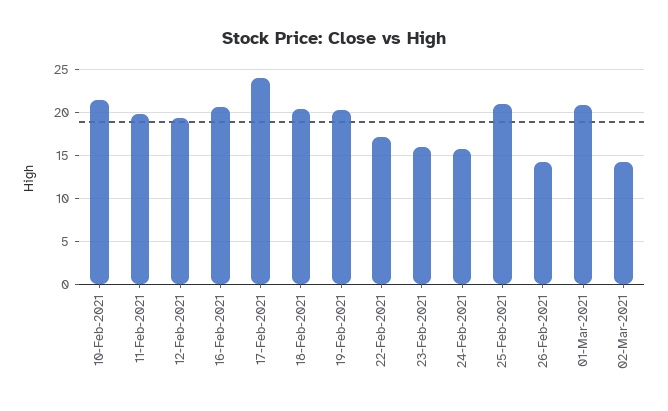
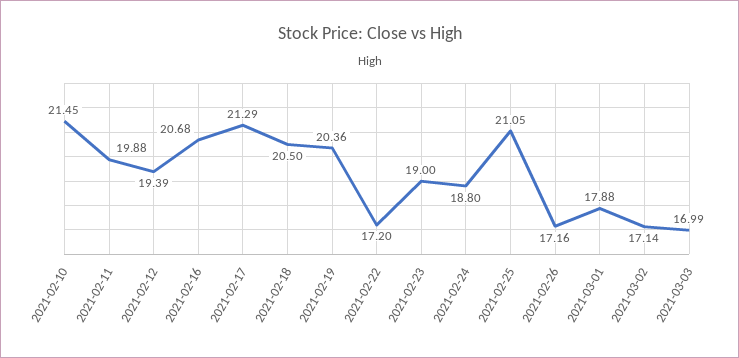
17-Feb-2021: 24 -> 21.29
23-Feb-2021: 16 -> 19
24-Feb-2021: 16 -> 18.8
26-Feb-2021: 14 -> 17.16
01-Mar-2021: 21 -> 17.88
02-Mar-2021: 14 -> 17.14
2021-03-03: none -> 16.99

